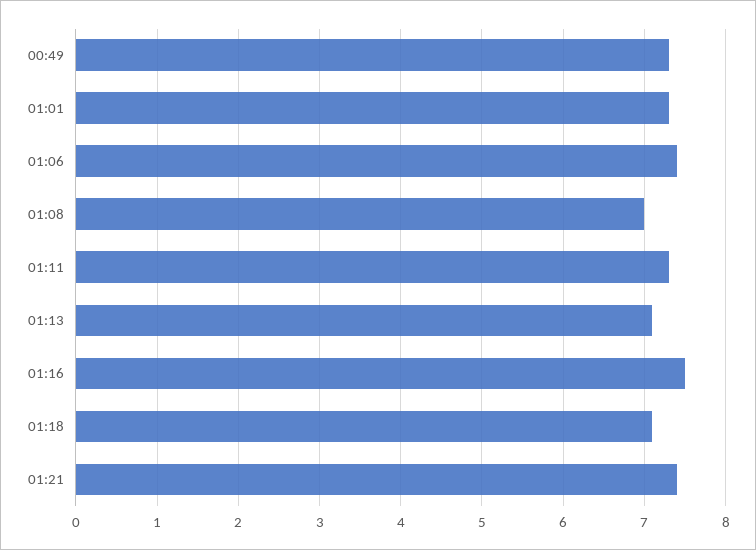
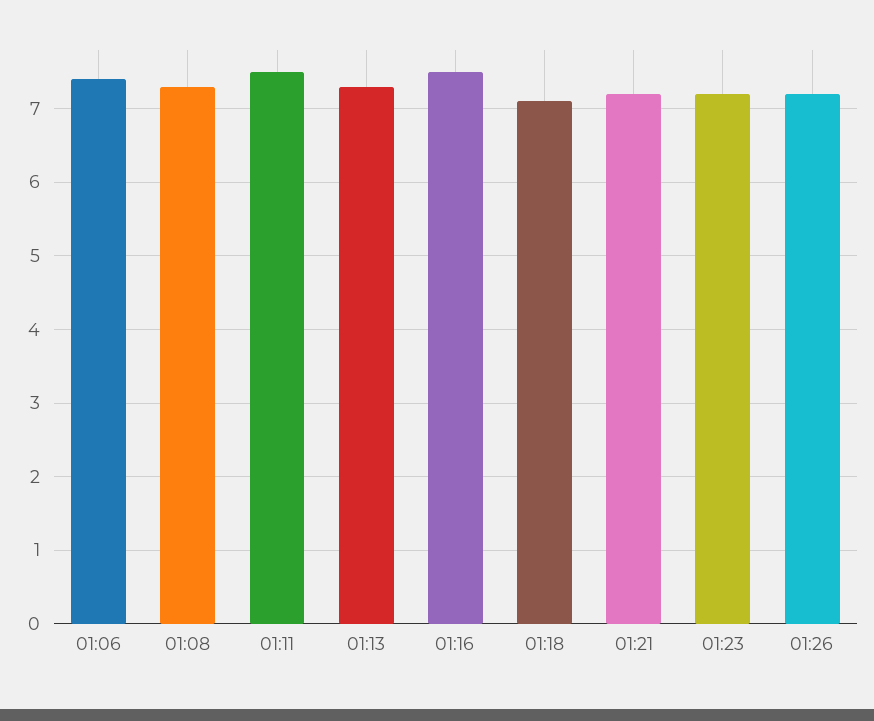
00:49: 7.3 -> none
01:01: 7.3 -> none
01:08: 7 -> 7.3
01:11: 7.3 -> 7.5
01:13: 7.1 -> 7.3
01:21: 7.4 -> 7.2
01:23: none -> 7.2
01:26: none -> 7.2

